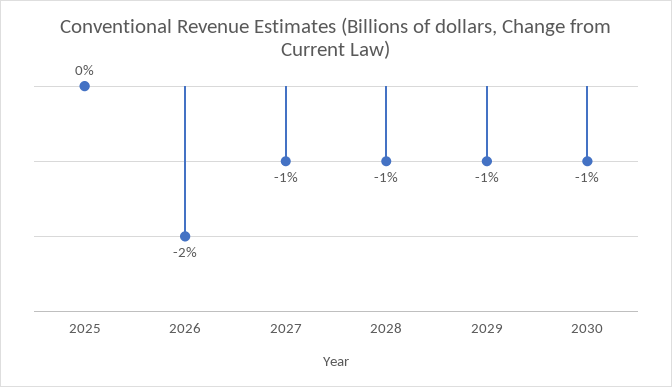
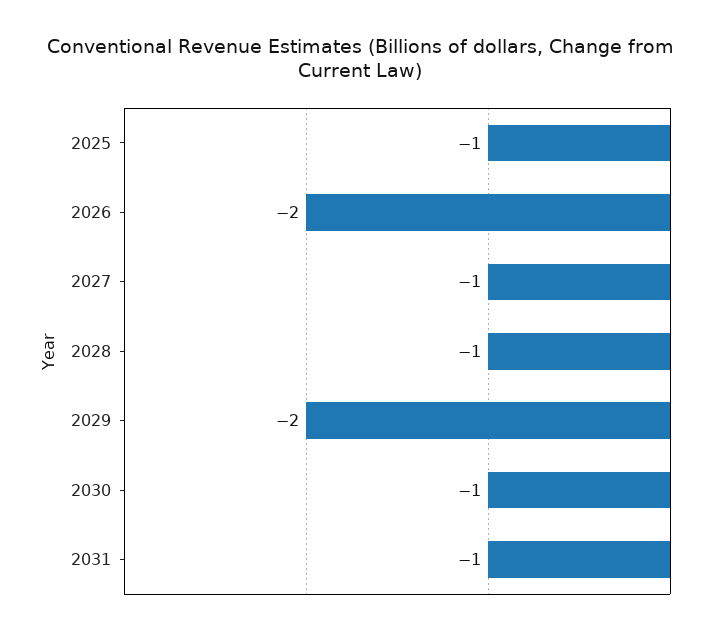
2025: 0 -> -1
2029: -1 -> -2
2031: none -> -1

